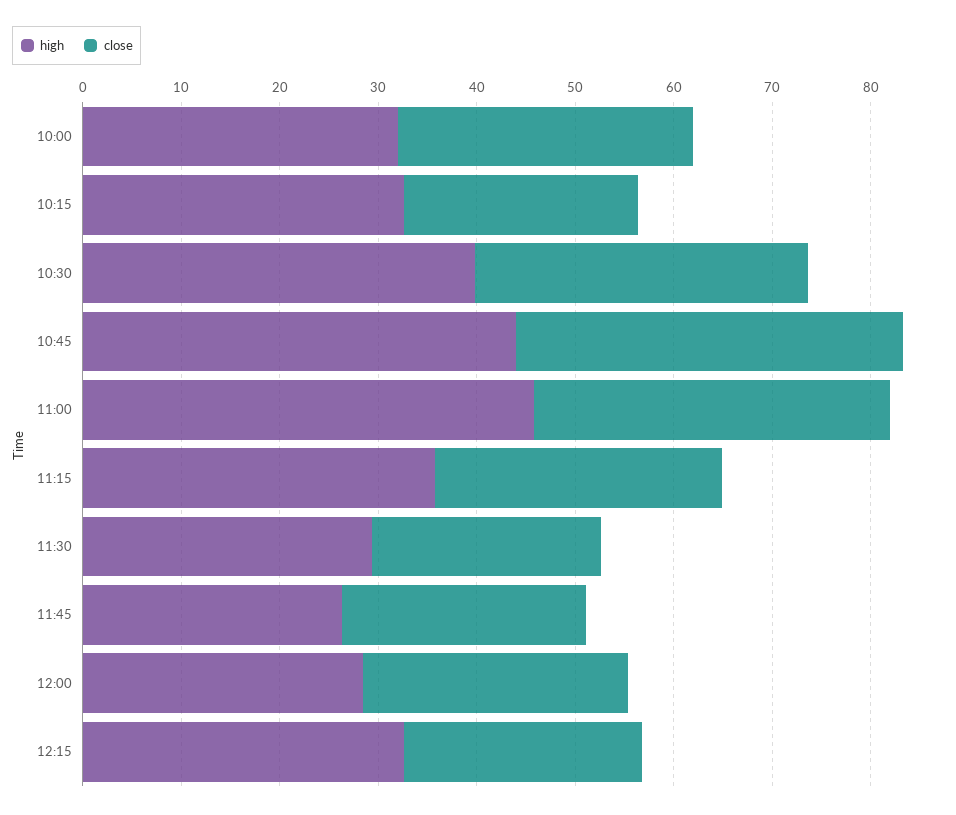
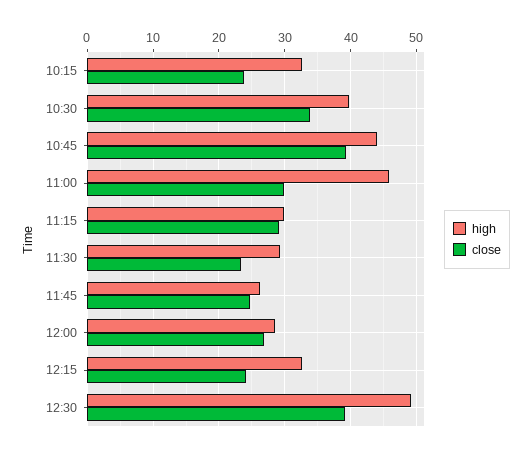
high, 10:00: 32 -> none
close, 10:00: 30 -> none
close, 11:00: 36 -> 30
high, 11:15: 36 -> 30
high, 12:30: none -> 49
close, 12:30: none -> 39

